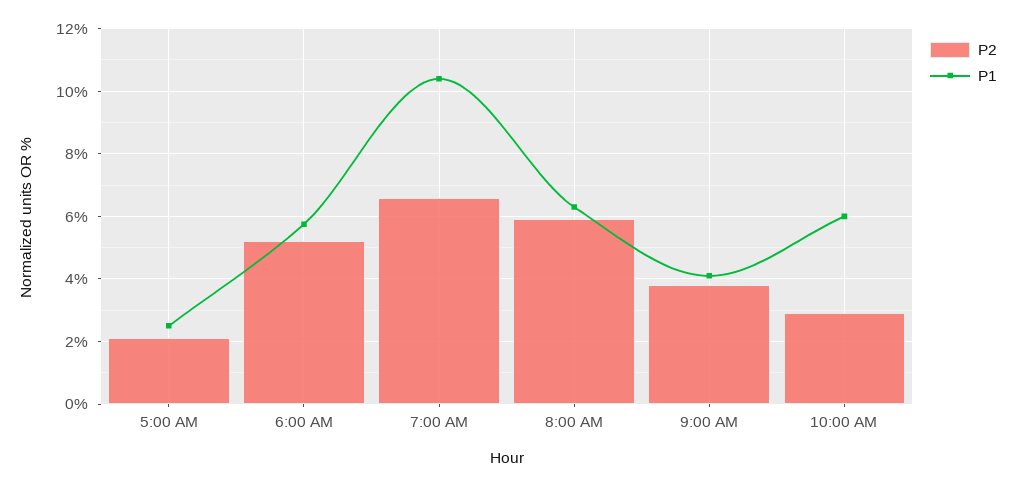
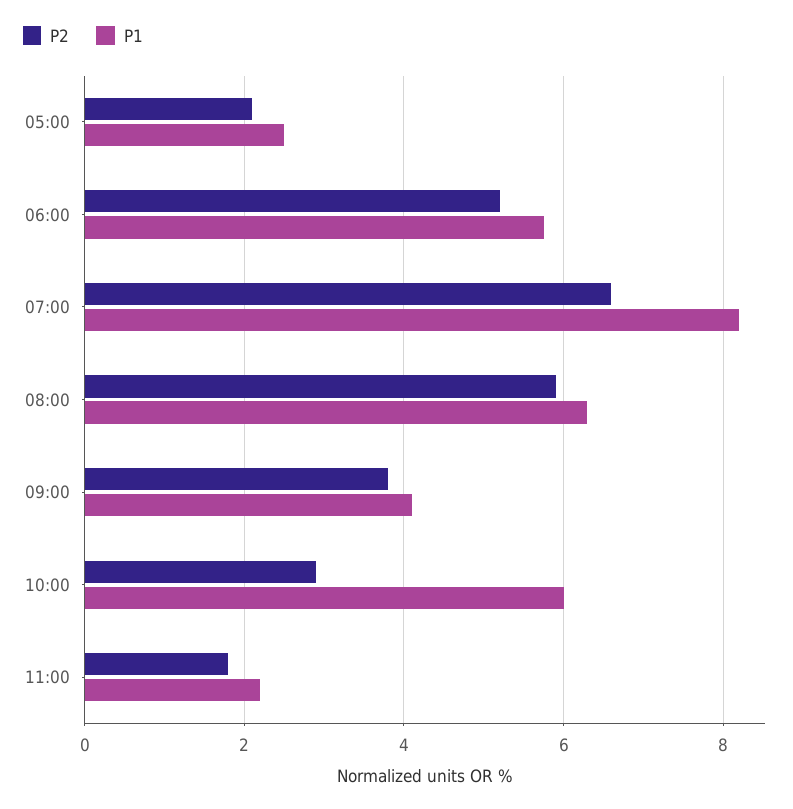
P1, 7:00 AM: 10.4 -> 8.2
P2, 11:00: none -> 1.8
P1, 11:00: none -> 2.2

